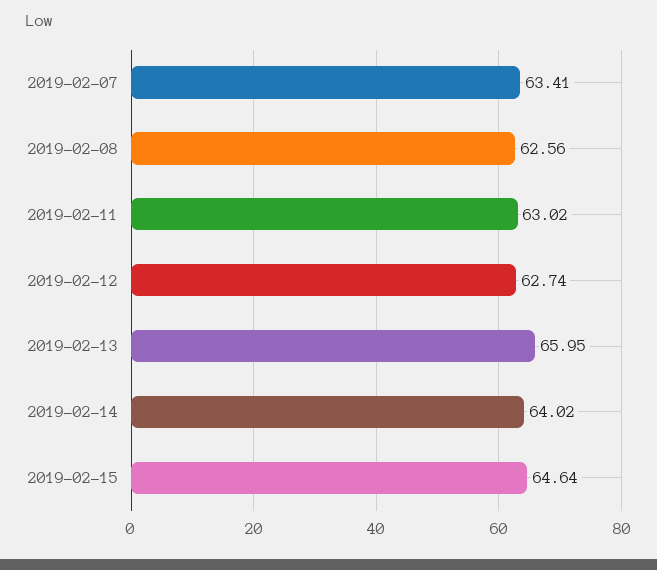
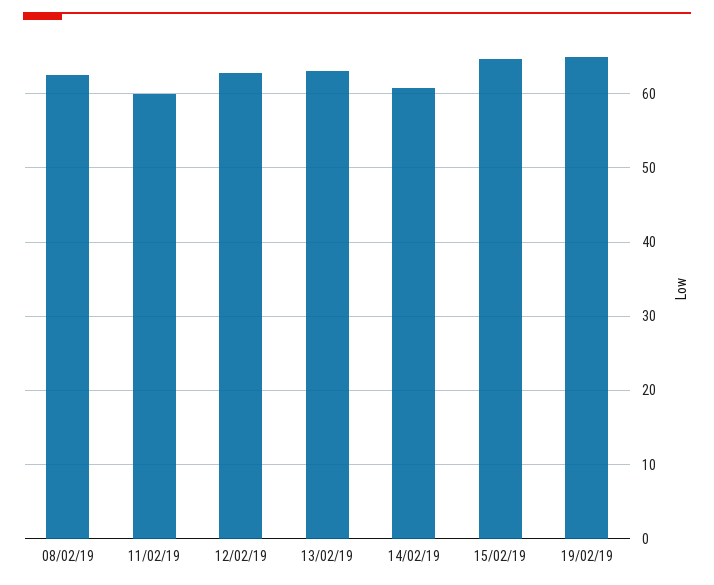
2019-02-07: 63.41 -> none
2019-02-11: 63.02 -> 60
2019-02-13: 65.95 -> 63
2019-02-14: 64.02 -> 61
19/02/19: none -> 65

